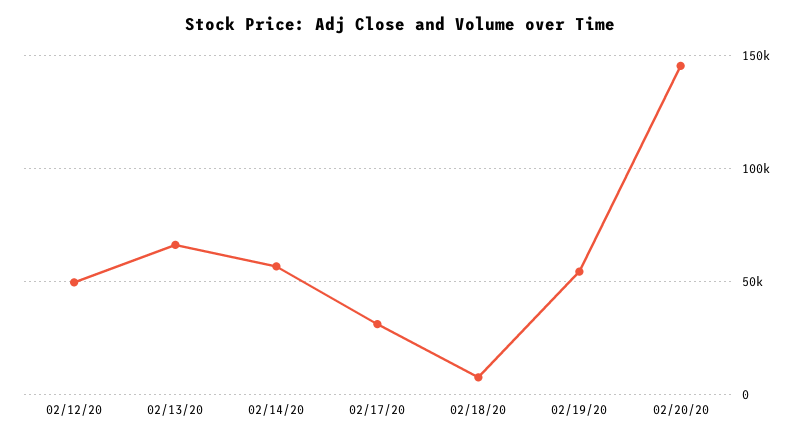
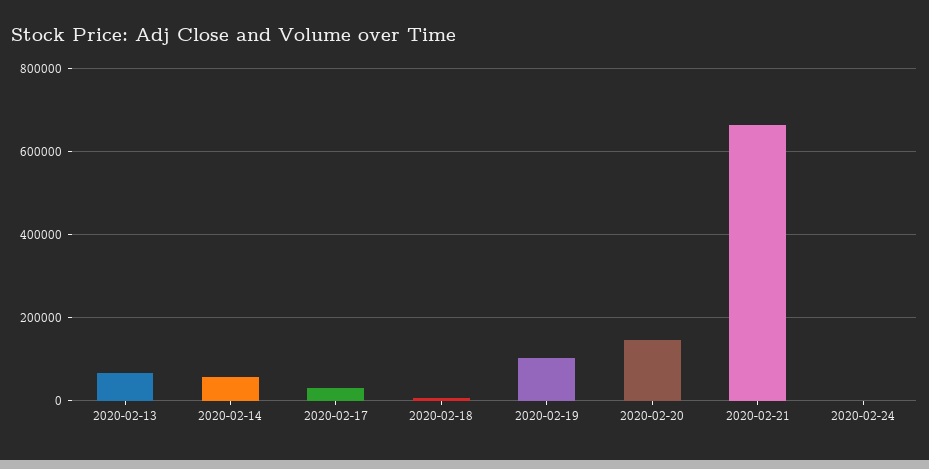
02/12/20: 50000 -> none
02/19/20: 55000 -> 100000
2020-02-21: none -> 660000
2020-02-24: none -> 0

